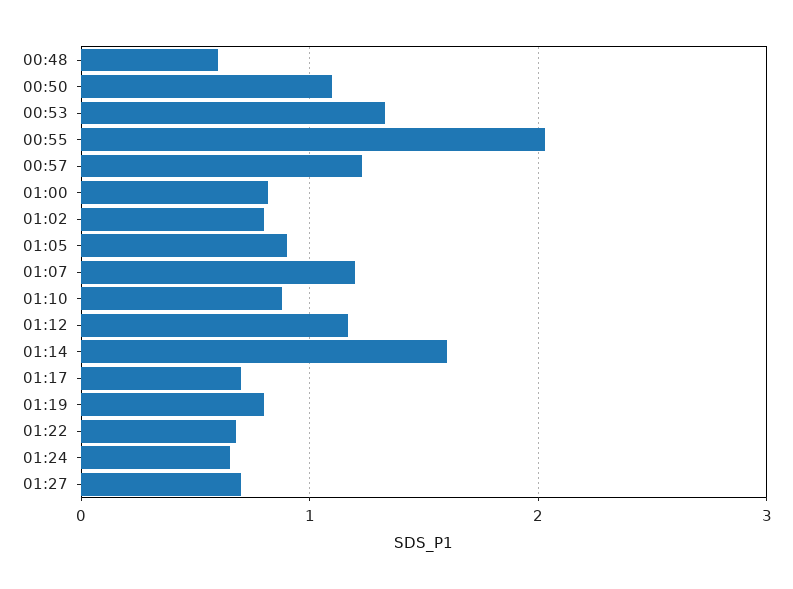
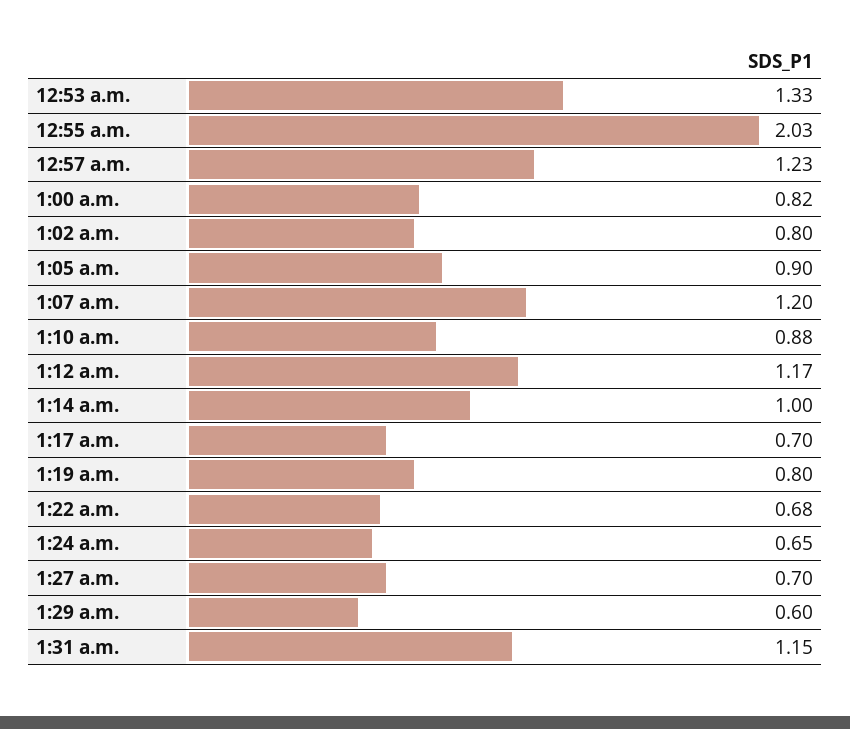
00:48: 0.6 -> none
00:50: 1.1 -> none
01:14: 1.6 -> 1
1:29 a.m.: none -> 0.6
1:31 a.m.: none -> 1.15

